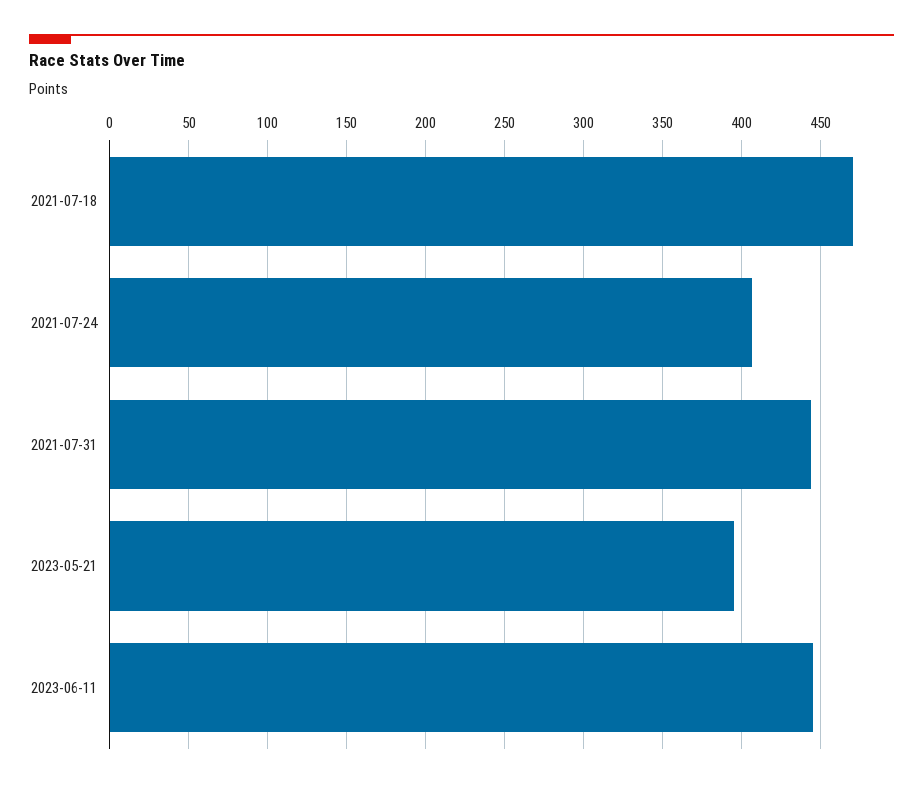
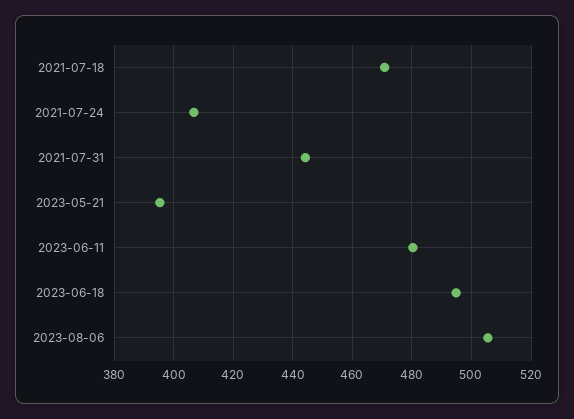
2023-06-11: 445 -> 480
2023-06-18: none -> 495
2023-08-06: none -> 505

